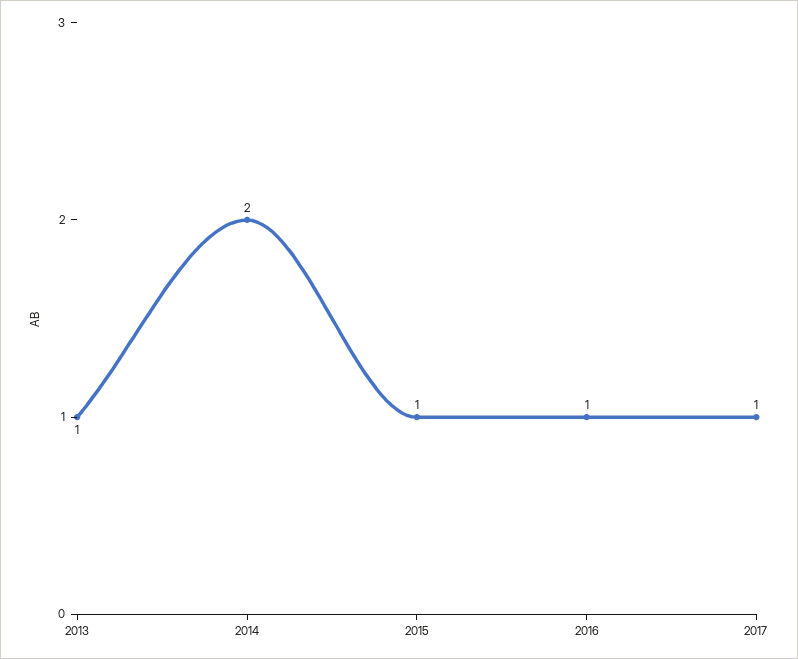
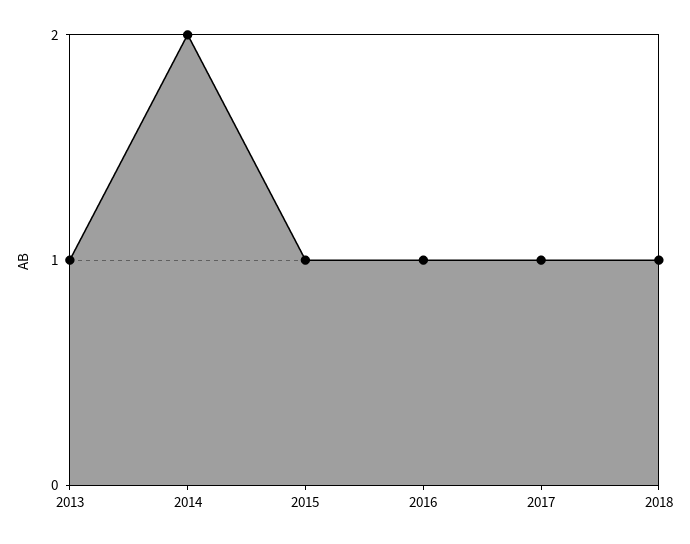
2018: none -> 1

